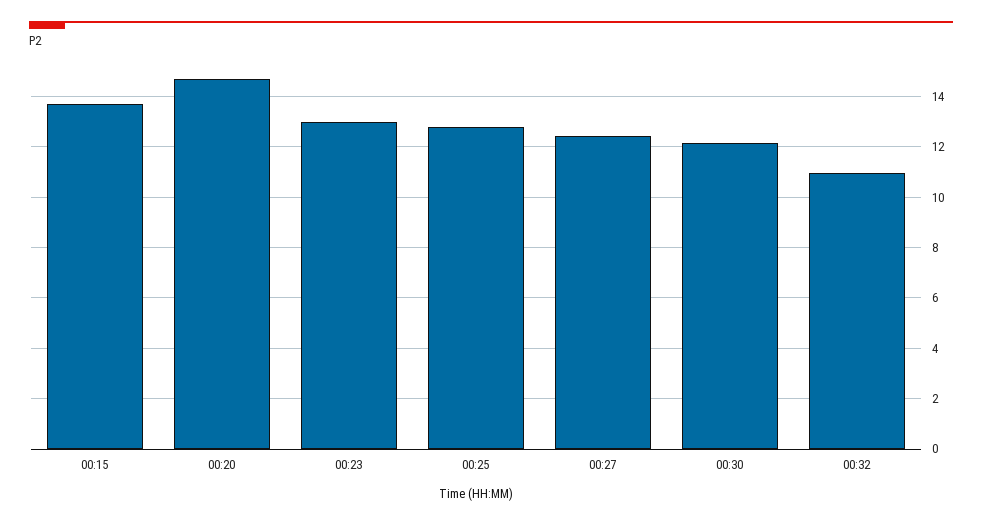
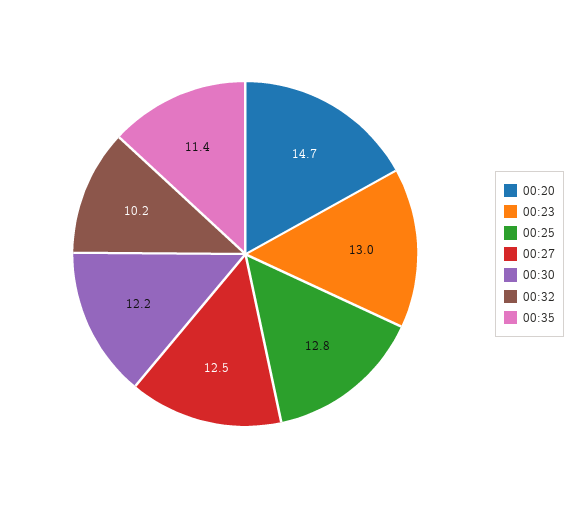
00:15: 13.75 -> none
00:32: 11 -> 10.2
00:35: none -> 11.4

